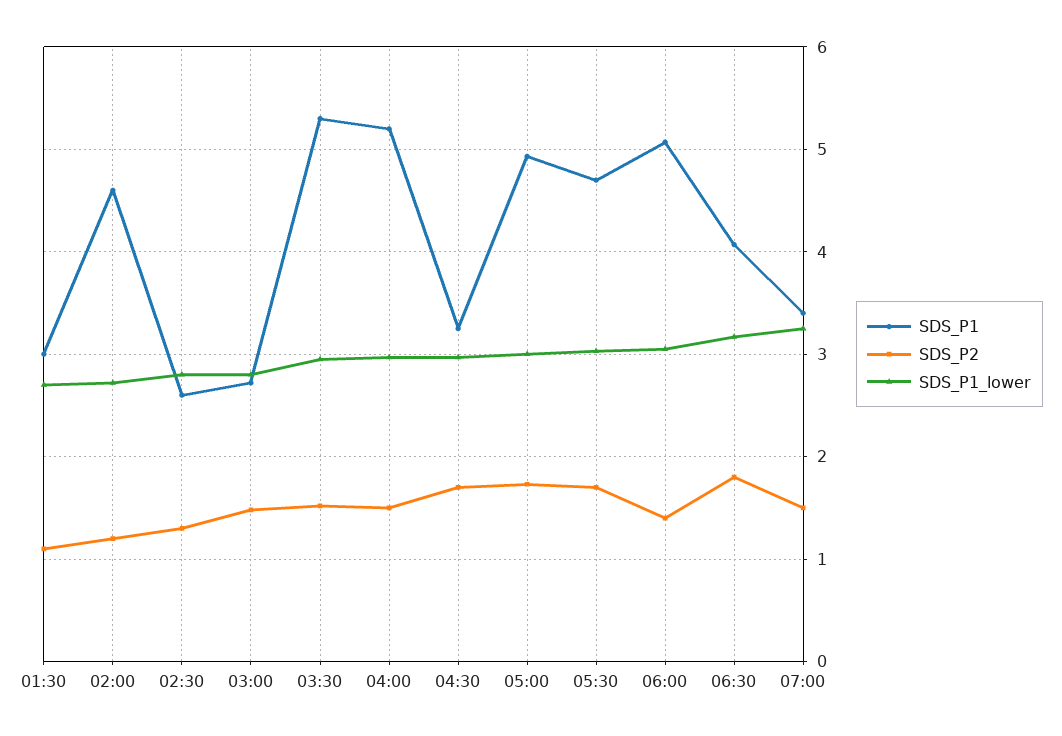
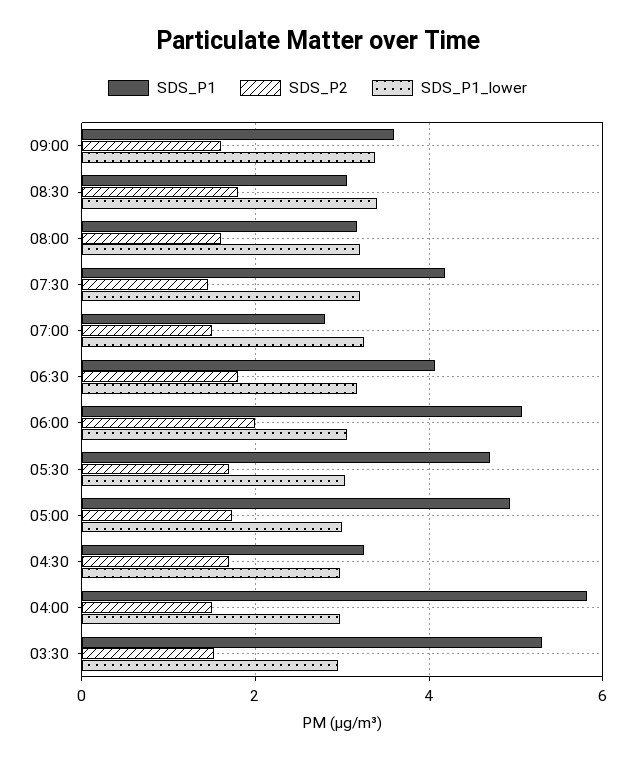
SDS_P1, 01:30: 3 -> none
SDS_P2, 01:30: 1.1 -> none
SDS_P1_lower, 01:30: 2.7 -> none
SDS_P1, 02:00: 4.6 -> none
SDS_P2, 02:00: 1.2 -> none
SDS_P1_lower, 02:00: 2.7 -> none
SDS_P1, 02:30: 2.6 -> none
SDS_P2, 02:30: 1.3 -> none
SDS_P1_lower, 02:30: 2.8 -> none
SDS_P1, 03:00: 2.7 -> none
SDS_P2, 03:00: 1.5 -> none
SDS_P1_lower, 03:00: 2.8 -> none
SDS_P1, 04:00: 5.2 -> 5.8
SDS_P2, 06:00: 1.4 -> 2
SDS_P1, 07:00: 3.4 -> 2.8
SDS_P1, 09:00: none -> 3.6
SDS_P2, 09:00: none -> 1.6
SDS_P1_lower, 09:00: none -> 3.4
SDS_P1, 08:30: none -> 3
SDS_P2, 08:30: none -> 1.8
SDS_P1_lower, 08:30: none -> 3.4
SDS_P1, 08:00: none -> 3.2
SDS_P2, 08:00: none -> 1.6
SDS_P1_lower, 08:00: none -> 3.2
SDS_P1, 07:30: none -> 4.2
SDS_P2, 07:30: none -> 1.4
SDS_P1_lower, 07:30: none -> 3.2

